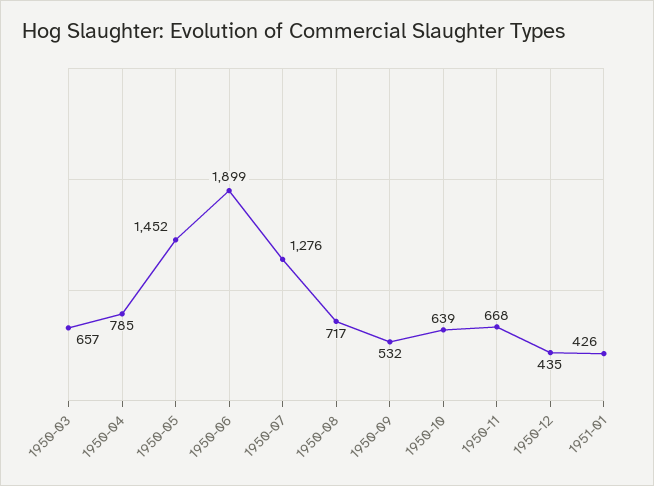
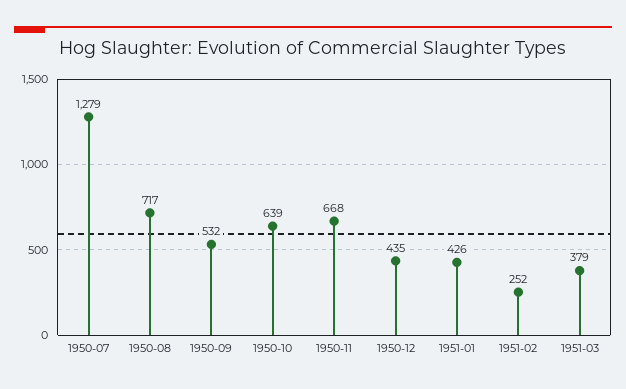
1950-03: 657 -> none
1950-04: 785 -> none
1950-05: 1452 -> none
1950-06: 1899 -> none
1950-07: 1276 -> 1279
1951-02: none -> 252
1951-03: none -> 379

